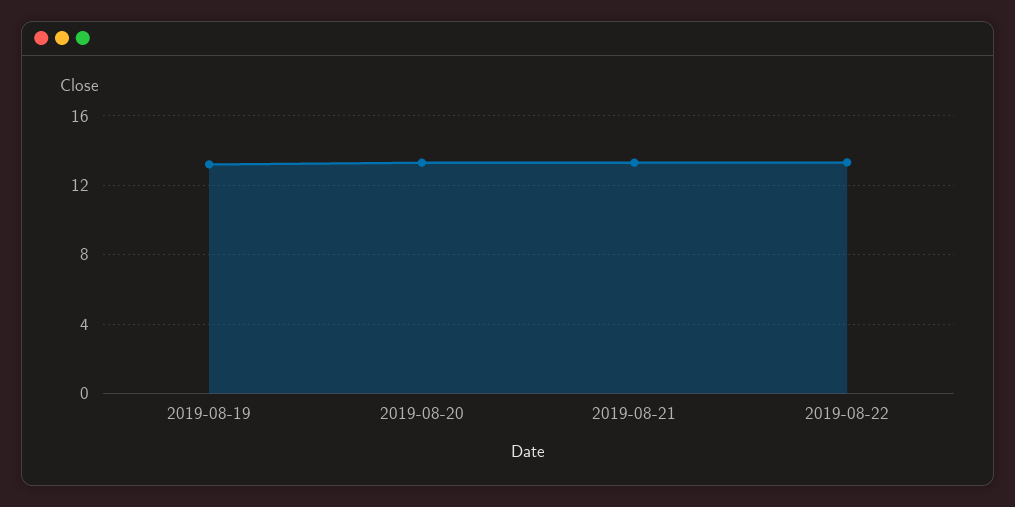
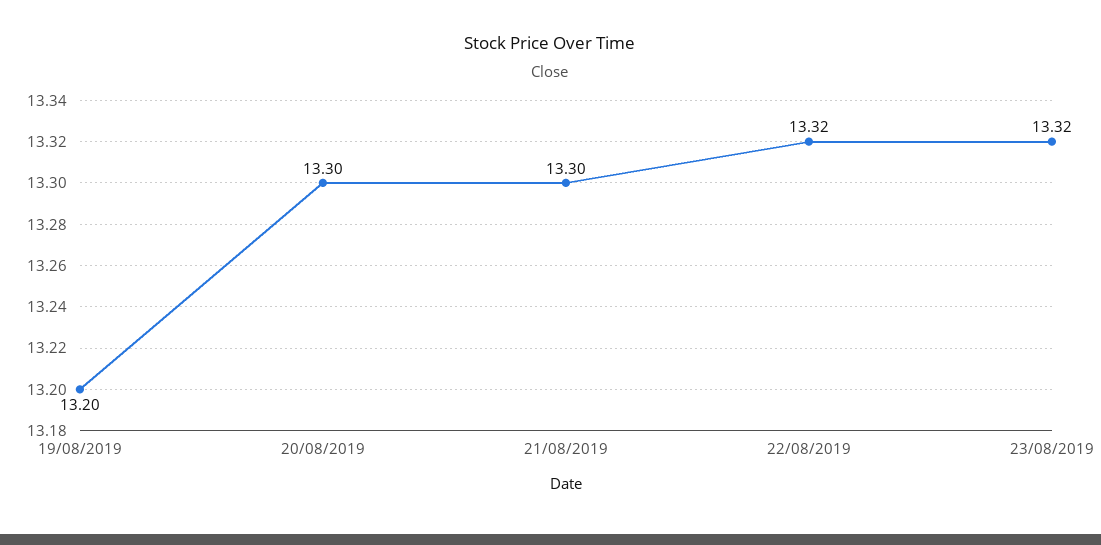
23/08/2019: none -> 13.32

